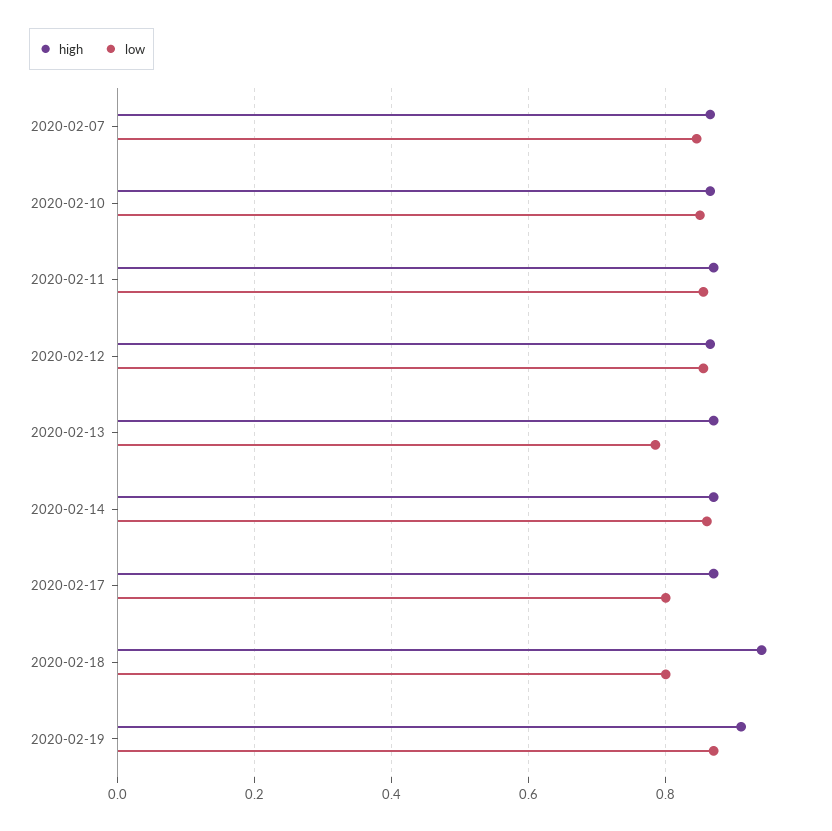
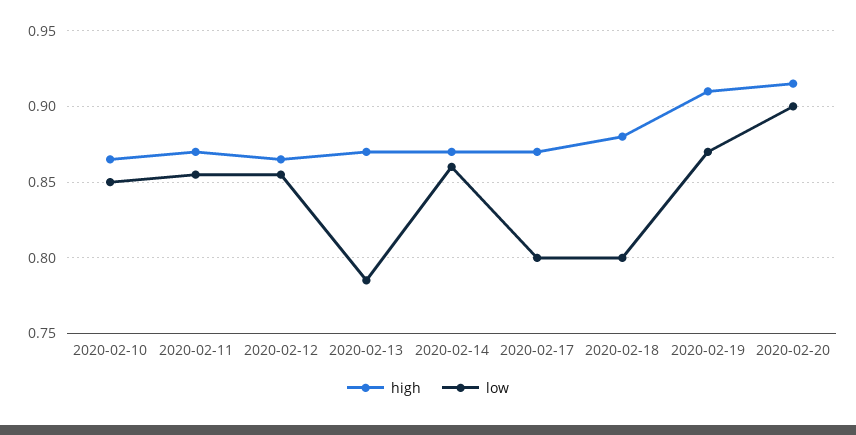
high, 2020-02-07: 0.86 -> none
low, 2020-02-07: 0.84 -> none
high, 2020-02-18: 0.94 -> 0.88
high, 2020-02-20: none -> 0.915
low, 2020-02-20: none -> 0.9

